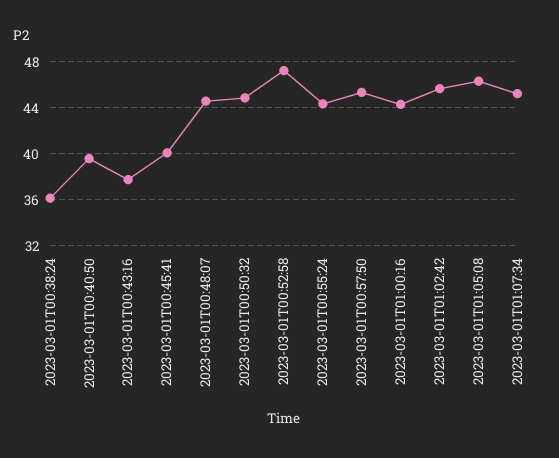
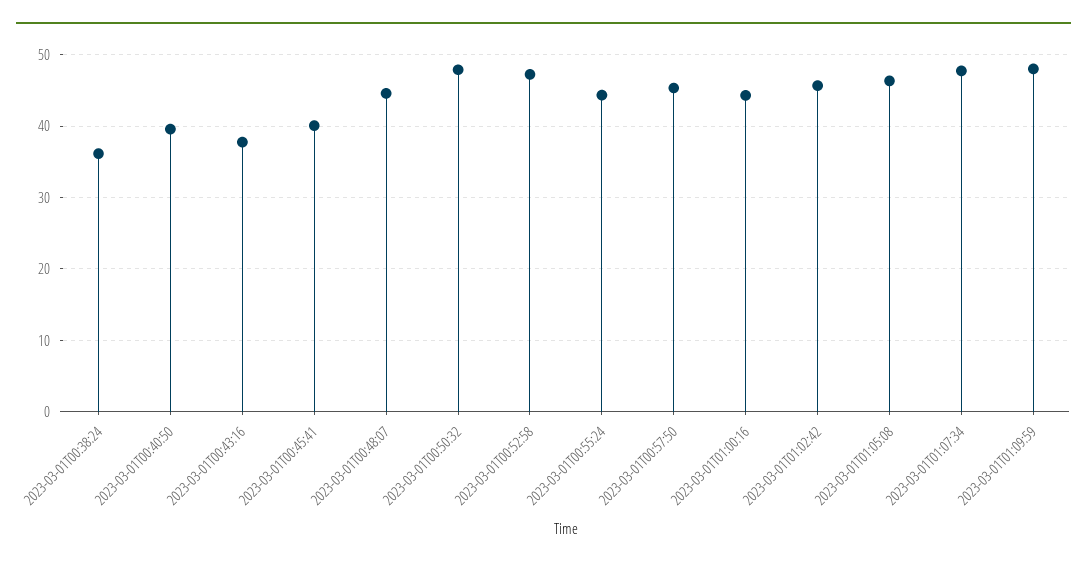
2023-03-01T00:50:32: 45 -> 48
2023-03-01T01:07:34: 45 -> 48
2023-03-01T01:09:59: none -> 48

